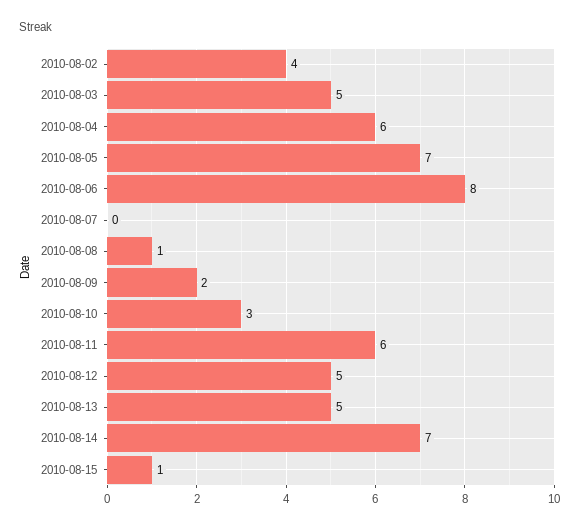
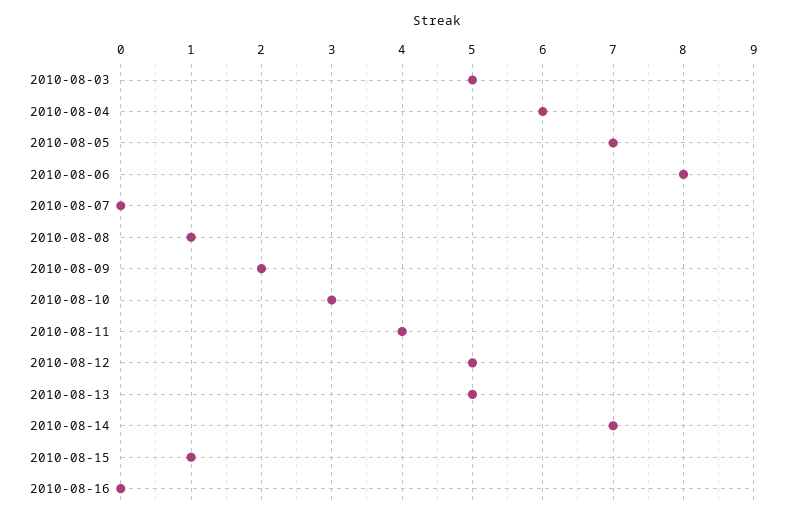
2010-08-02: 4 -> none
2010-08-11: 6 -> 4
2010-08-16: none -> 0

